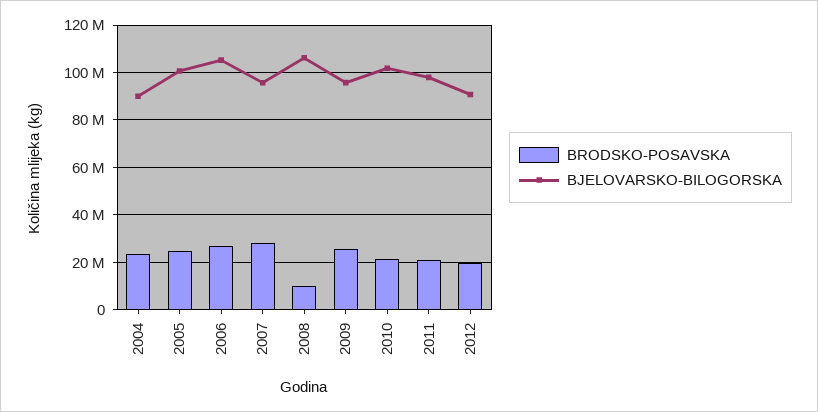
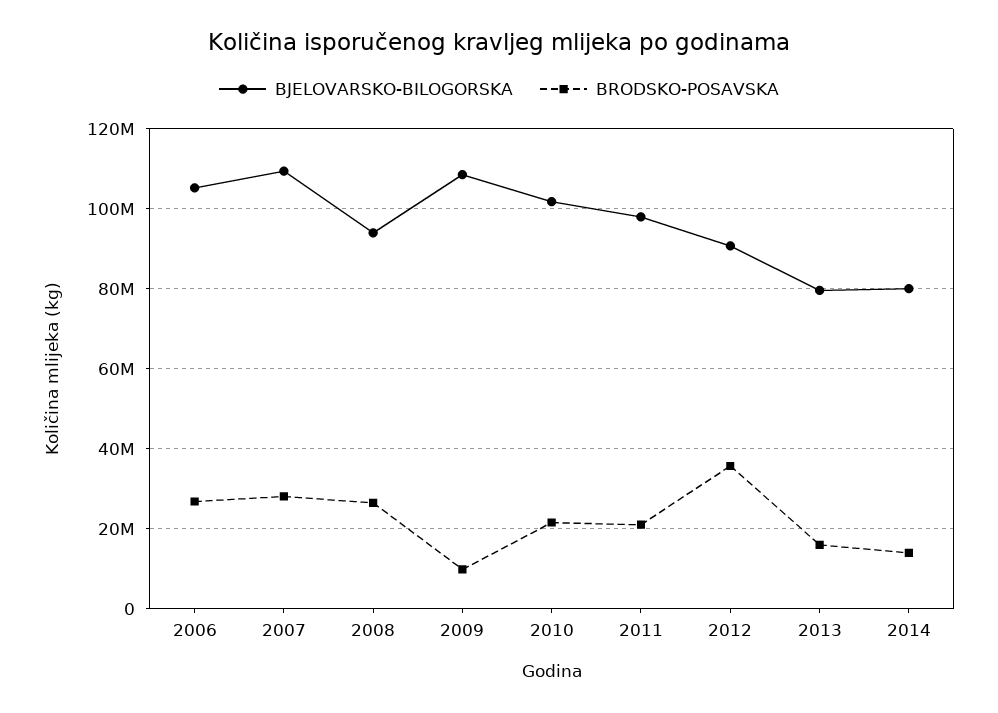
BRODSKO-POSAVSKA, 2004: 25000000 -> none
BJELOVARSKO-BILOGORSKA, 2004: 90000000 -> none
BRODSKO-POSAVSKA, 2005: 25000000 -> none
BJELOVARSKO-BILOGORSKA, 2005: 100000000 -> none
BJELOVARSKO-BILOGORSKA, 2007: 95000000 -> 110000000
BRODSKO-POSAVSKA, 2008: 10000000 -> 26000000
BJELOVARSKO-BILOGORSKA, 2008: 105000000 -> 94000000
BRODSKO-POSAVSKA, 2009: 25000000 -> 10000000
BJELOVARSKO-BILOGORSKA, 2009: 95000000 -> 108000000
BRODSKO-POSAVSKA, 2012: 20000000 -> 36000000
BJELOVARSKO-BILOGORSKA, 2013: none -> 80000000
BRODSKO-POSAVSKA, 2013: none -> 16000000
BJELOVARSKO-BILOGORSKA, 2014: none -> 80000000
BRODSKO-POSAVSKA, 2014: none -> 14000000

